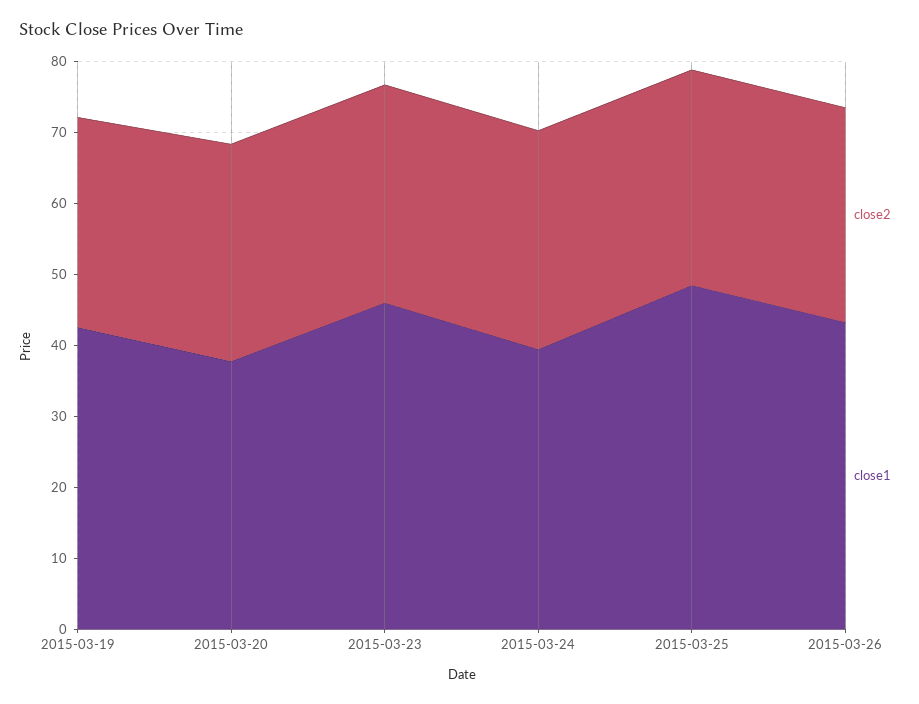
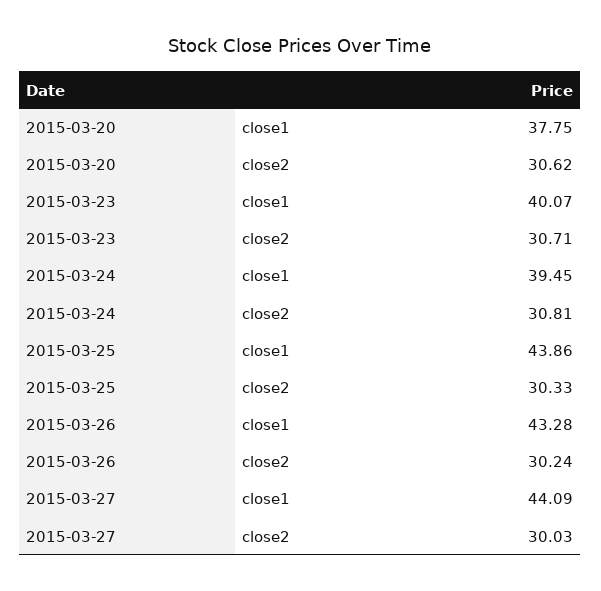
close2, 2015-03-19: 30 -> none
close1, 2015-03-19: 42 -> none
close1, 2015-03-23: 46 -> 40.07
close1, 2015-03-25: 48 -> 43.86
close1, 2015-03-27: none -> 44.09
close2, 2015-03-27: none -> 30.03

